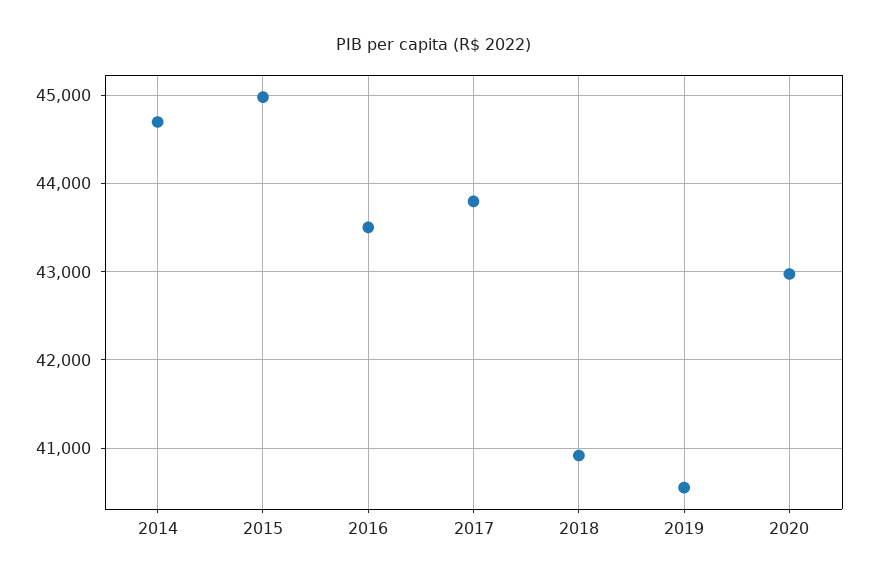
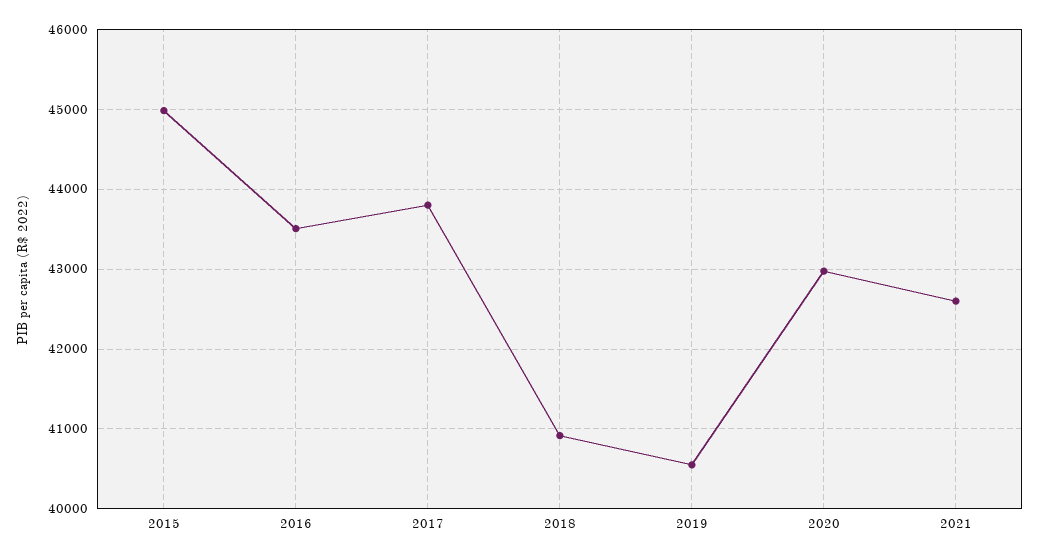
2014: 44700 -> none
2021: none -> 42600

